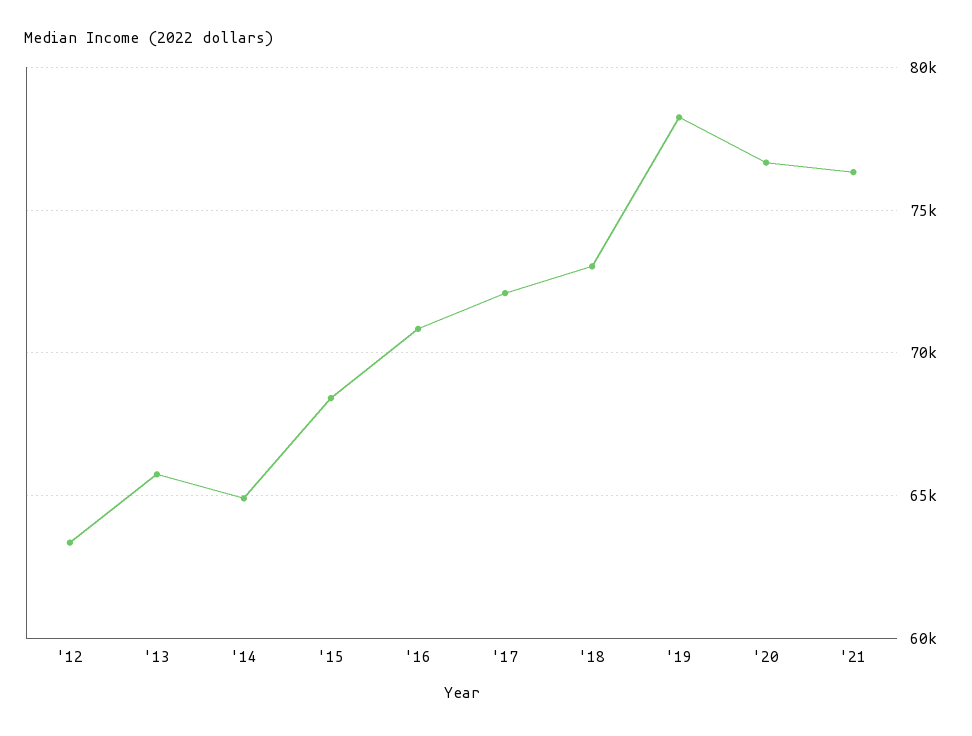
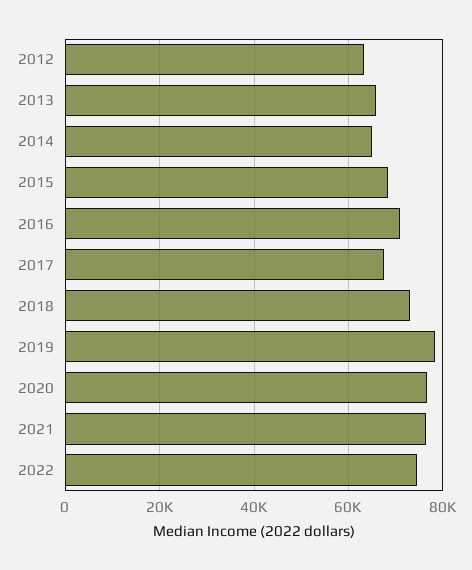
'17: 72000 -> 68000
2022: none -> 74000

